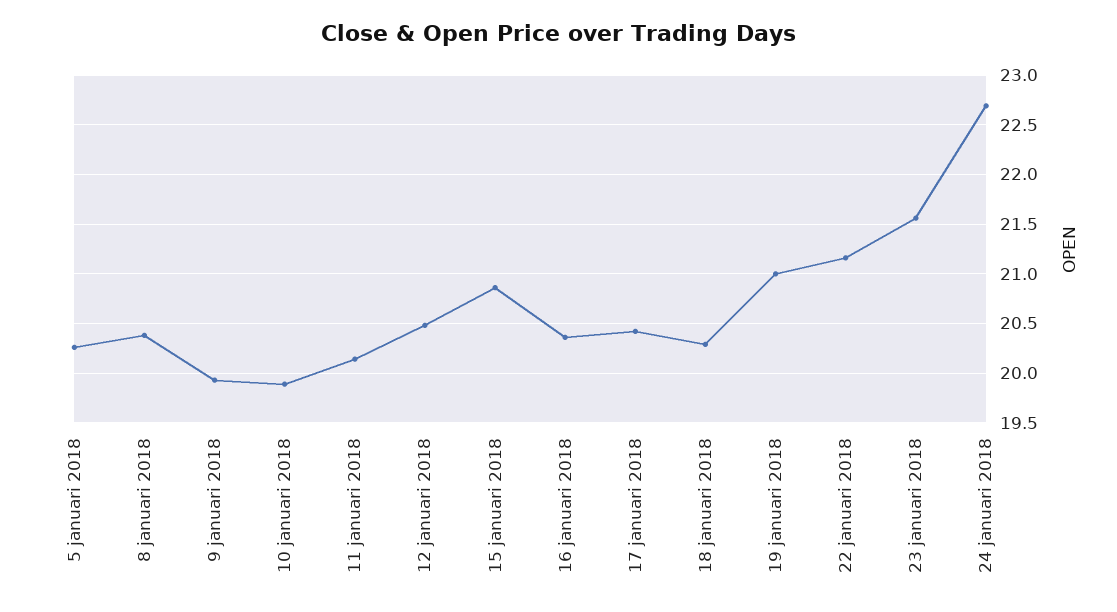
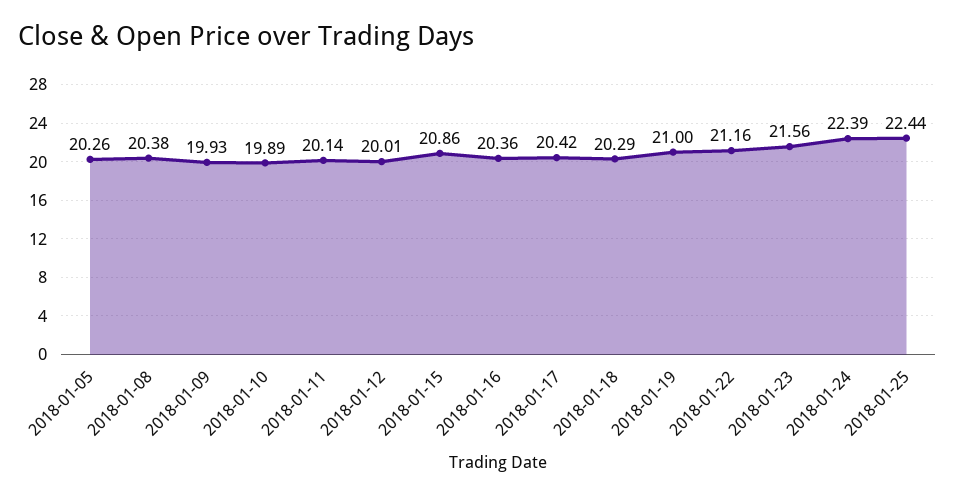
12 januari 2018: 20.5 -> 20.01
24 januari 2018: 22.7 -> 22.39
2018-01-25: none -> 22.44

